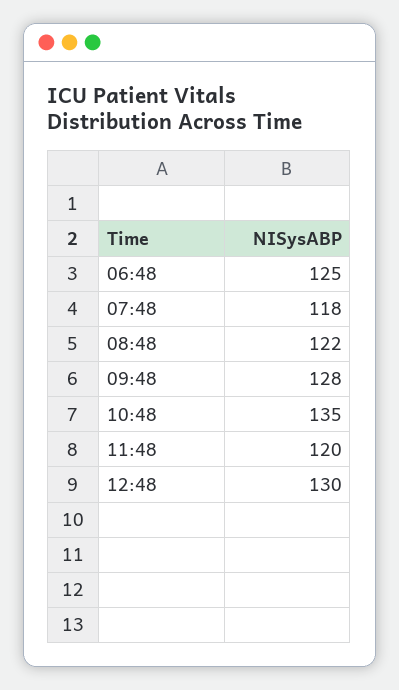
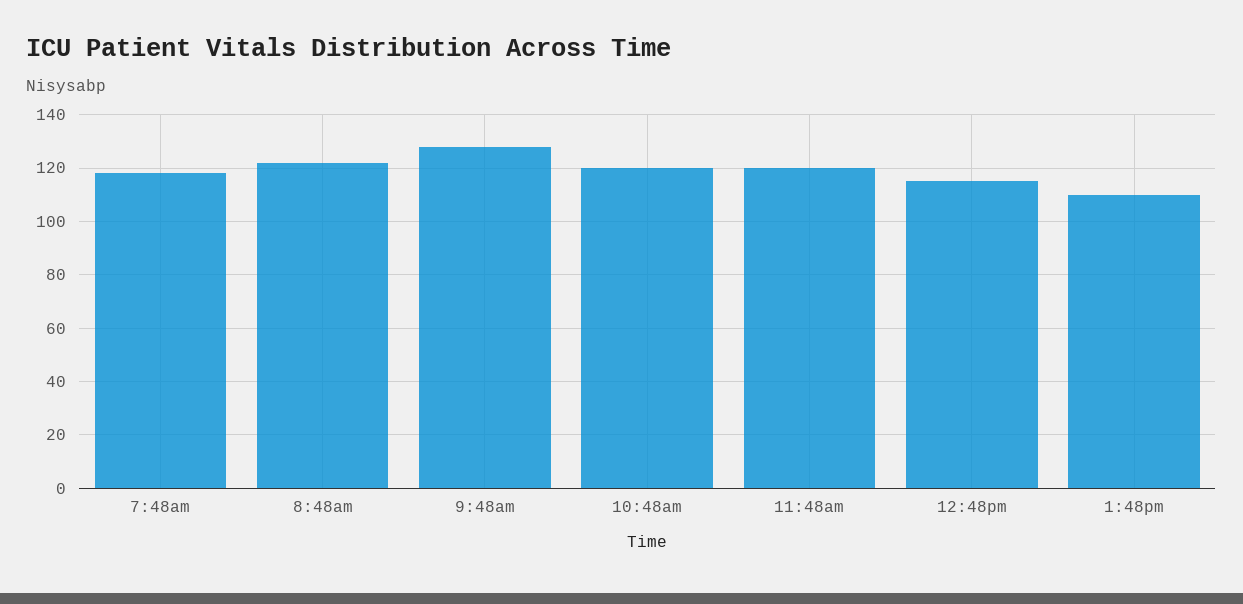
06:48: 125 -> none
10:48: 135 -> 120
12:48: 130 -> 115
1:48pm: none -> 110

